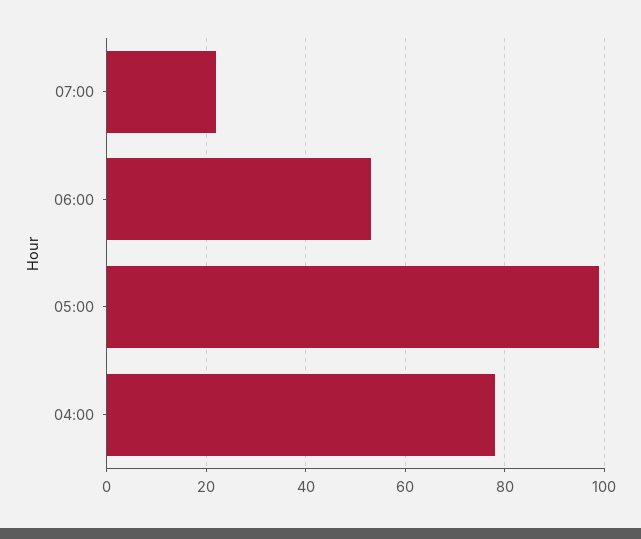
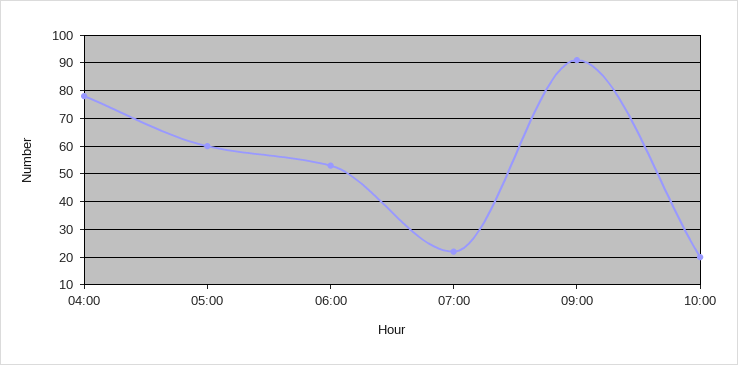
05:00: 100 -> 60
09:00: none -> 90
10:00: none -> 20

